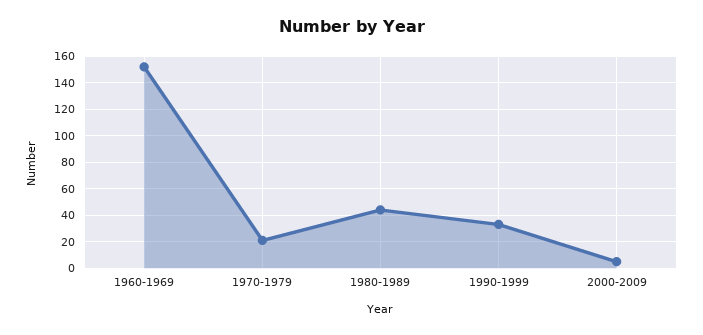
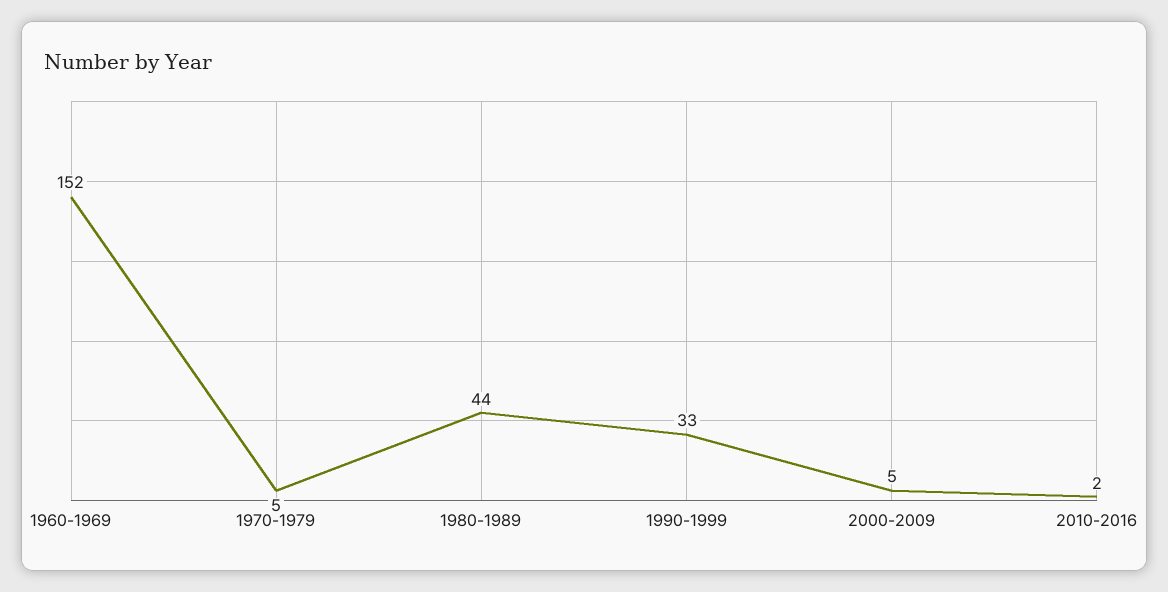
1970-1979: 20 -> 5
2010-2016: none -> 2

